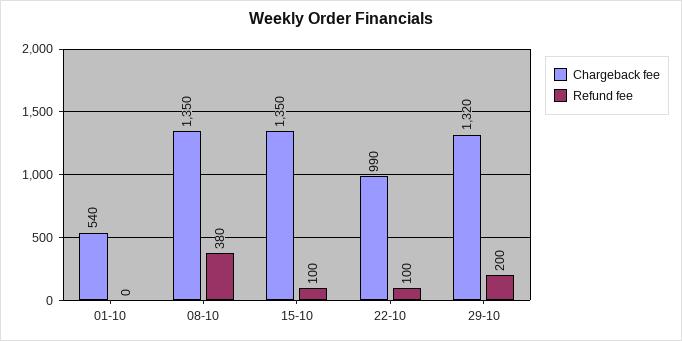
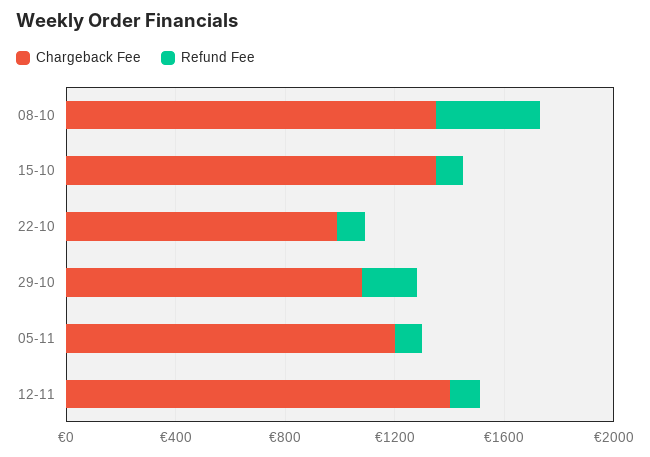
Chargeback fee, 01-10: 540 -> none
Refund fee, 01-10: 0 -> none
Chargeback fee, 29-10: 1320 -> 1100
Chargeback fee, 05-11: none -> 1200
Refund fee, 05-11: none -> 100
Chargeback fee, 12-11: none -> 1400
Refund fee, 12-11: none -> 100

